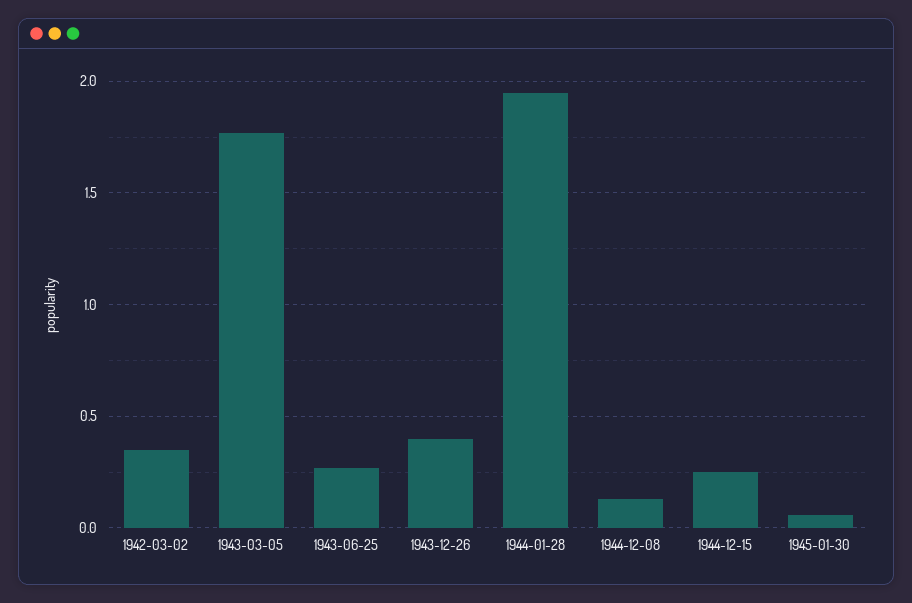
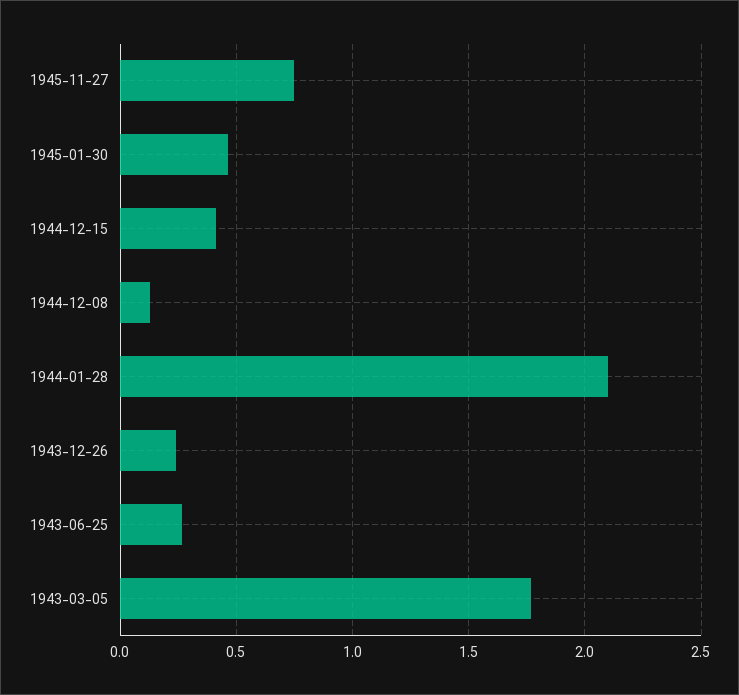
1942-03-02: 0.35 -> none
1943-12-26: 0.4 -> 0.25
1944-01-28: 1.95 -> 2.1
1944-12-15: 0.25 -> 0.4
1945-01-30: 0.05 -> 0.45
1945-11-27: none -> 0.75

